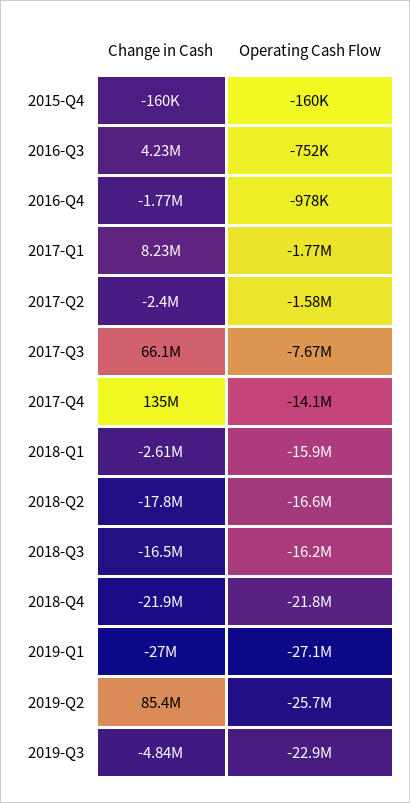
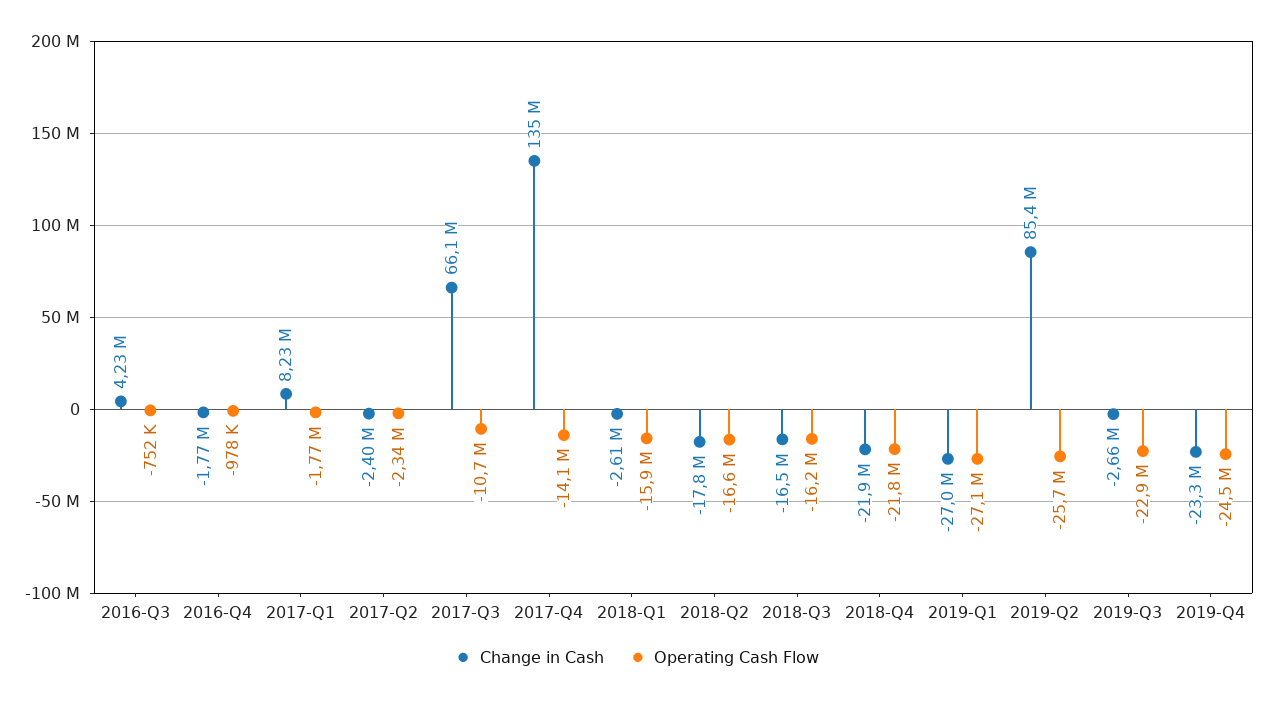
Change in Cash, 2015-Q4: -160000 -> none
Operating Cash Flow, 2015-Q4: -160000 -> none
Operating Cash Flow, 2017-Q2: -1580000 -> -2340000
Operating Cash Flow, 2017-Q3: -7670000 -> -10700000
Change in Cash, 2019-Q3: -4840000 -> -2660000
Change in Cash, 2019-Q4: none -> -23300000
Operating Cash Flow, 2019-Q4: none -> -24500000

